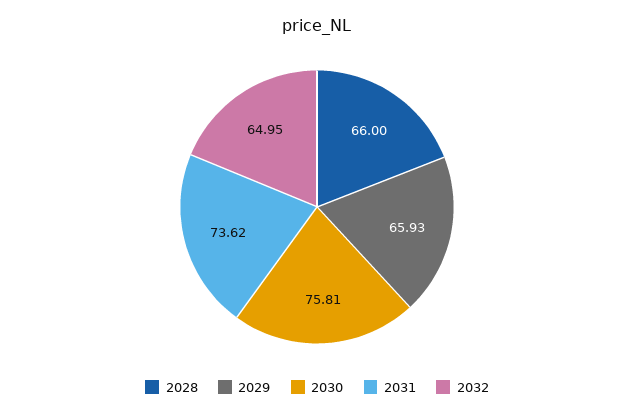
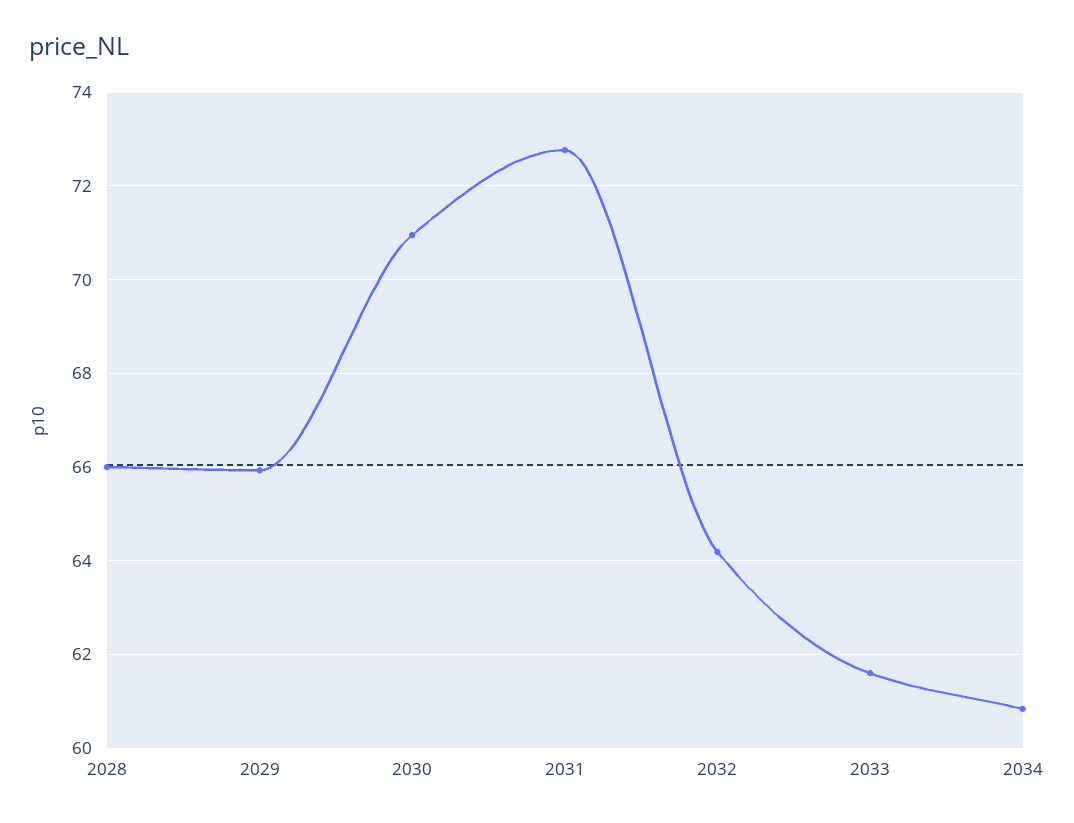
2030: 75.81 -> 71
2031: 73.62 -> 72.8
2032: 64.95 -> 64.2
2033: none -> 61.6
2034: none -> 60.8

